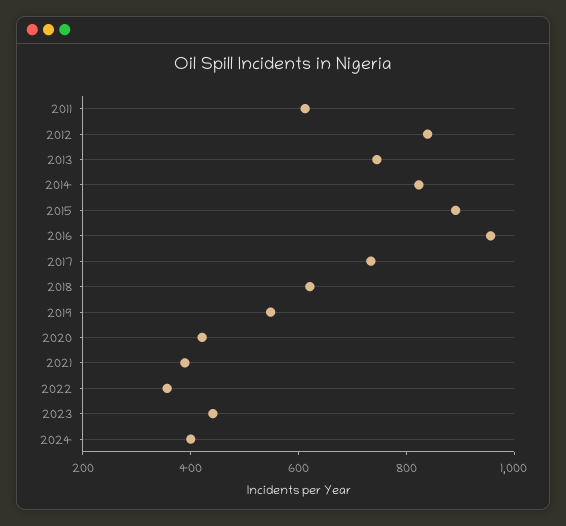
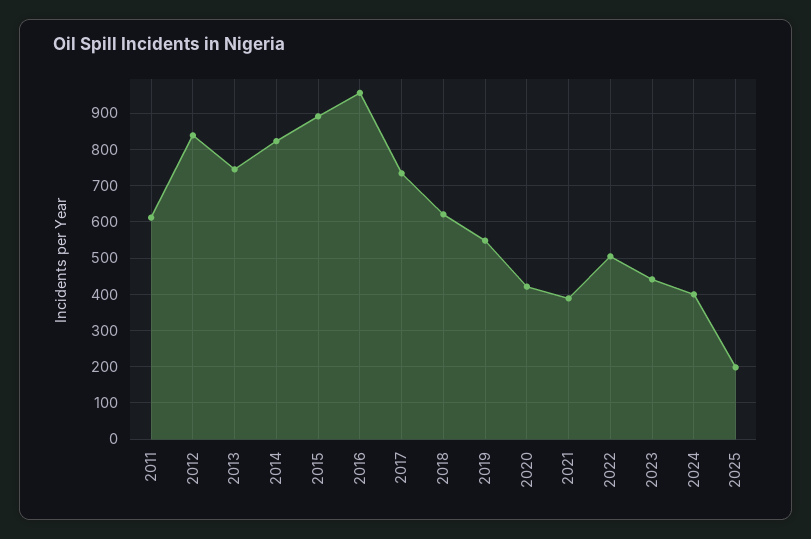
2022: 350 -> 500
2025: none -> 200

